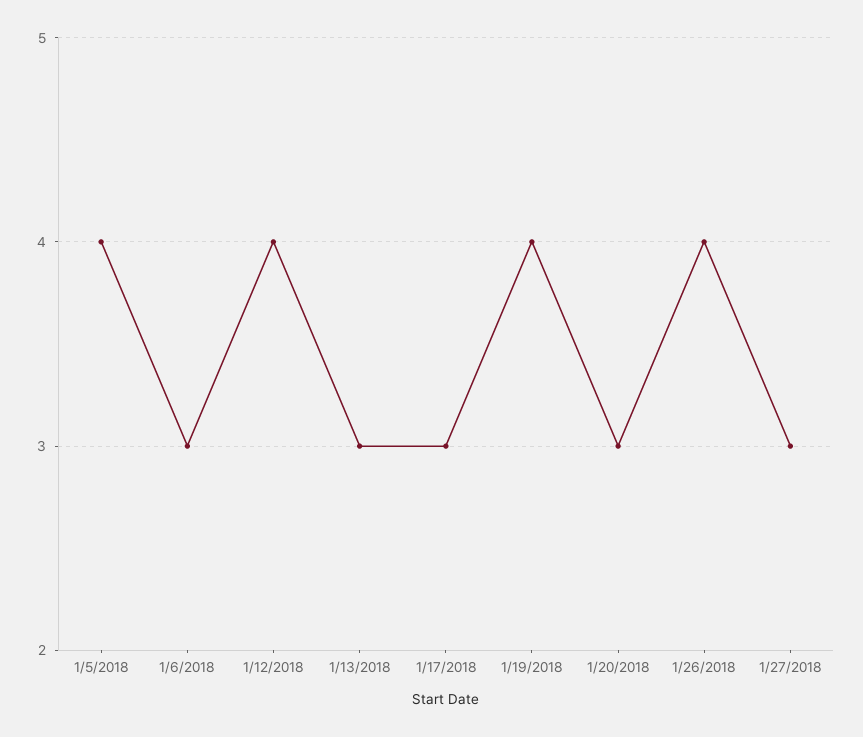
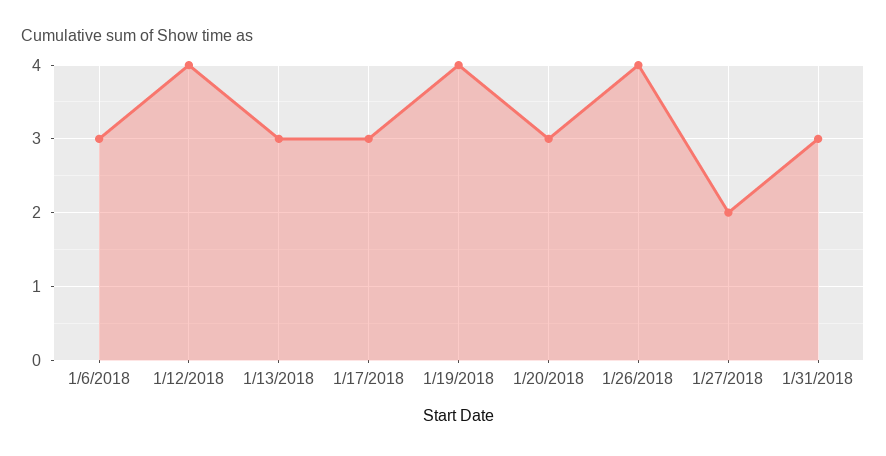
1/5/2018: 4 -> none
1/27/2018: 3 -> 2
1/31/2018: none -> 3

